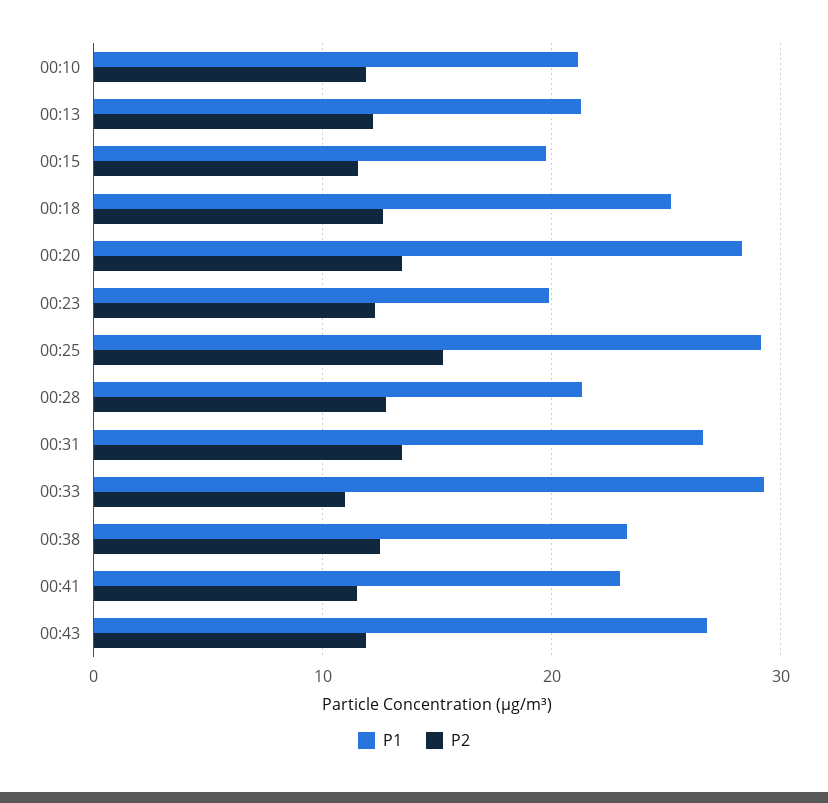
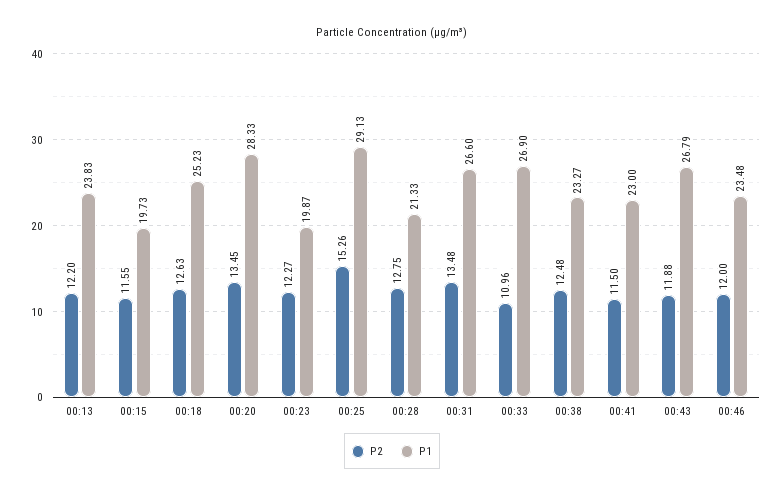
P1, 00:10: 21 -> none
P2, 00:10: 12 -> none
P1, 00:13: 21 -> 23.83
P1, 00:33: 29 -> 26.9
P2, 00:46: none -> 12
P1, 00:46: none -> 23.48

